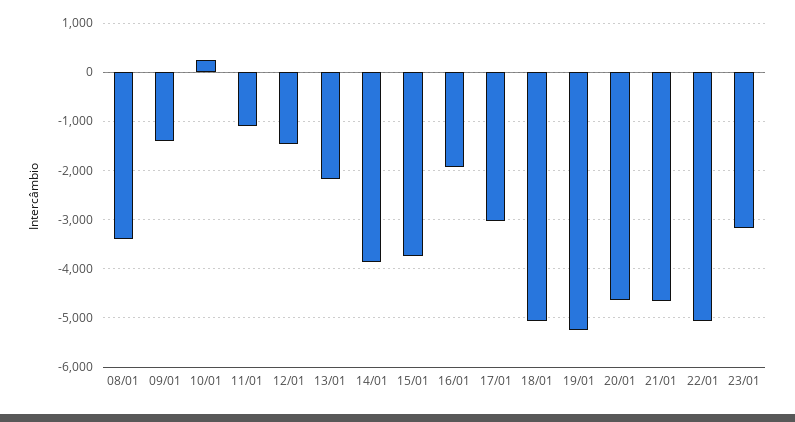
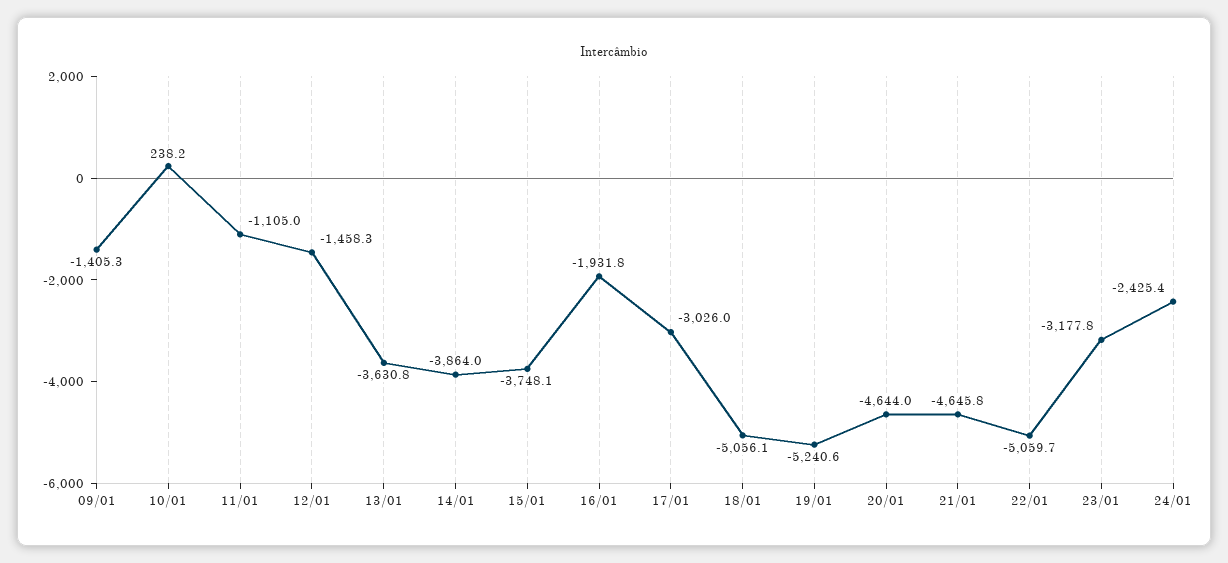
08/01: -3400 -> none
13/01: -2200 -> -3630.8
24/01: none -> -2425.4

